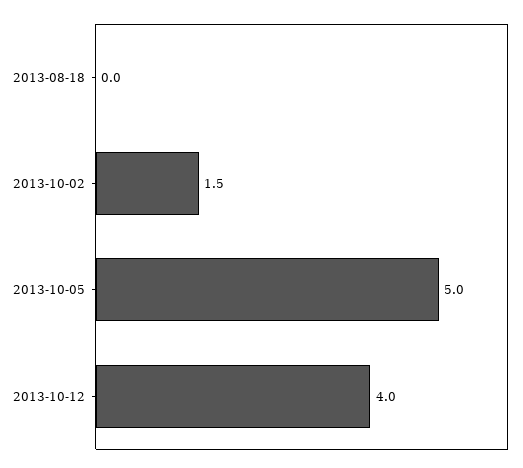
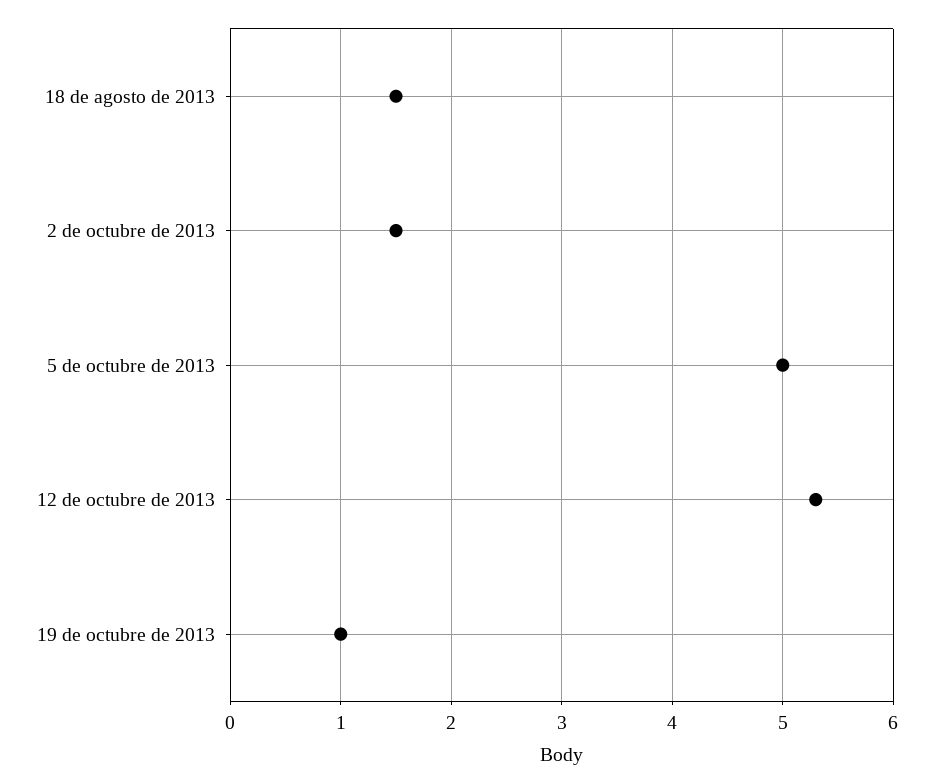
2013-08-18: 0 -> 1.5
2013-10-12: 4 -> 5.3
19 de octubre de 2013: none -> 1

